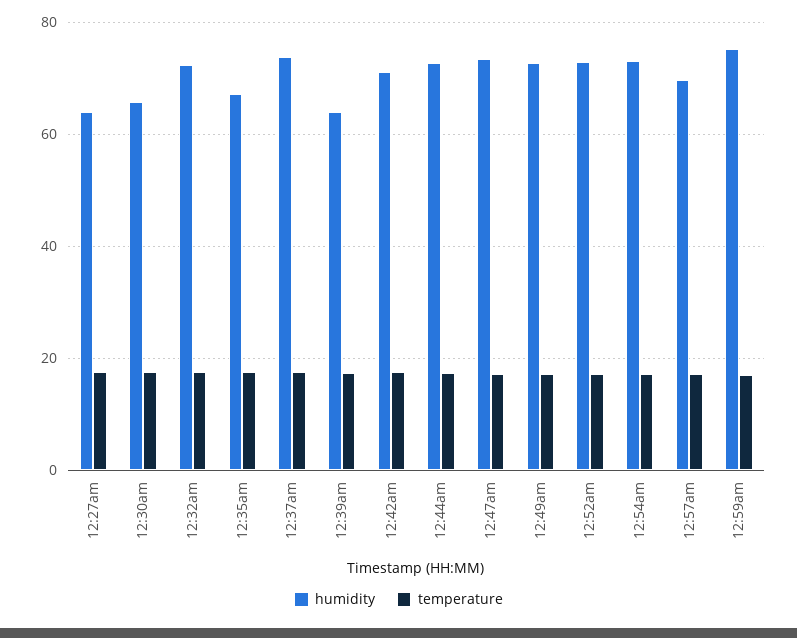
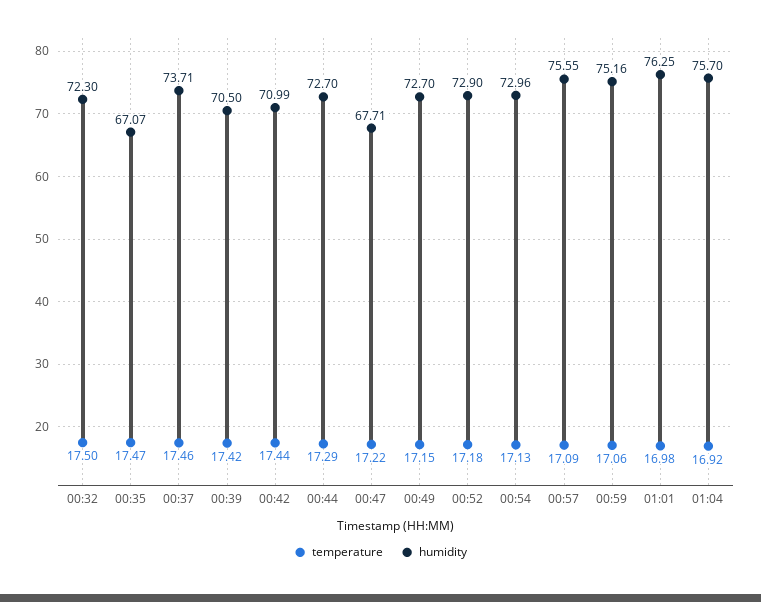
humidity, 12:27am: 64 -> none
temperature, 12:27am: 18 -> none
humidity, 12:30am: 66 -> none
temperature, 12:30am: 18 -> none
humidity, 12:39am: 64 -> 70.5
humidity, 12:47am: 74 -> 67.71
humidity, 12:57am: 70 -> 75.55
temperature, 01:01: none -> 16.98
humidity, 01:01: none -> 76.25
temperature, 01:04: none -> 16.92
humidity, 01:04: none -> 75.7

